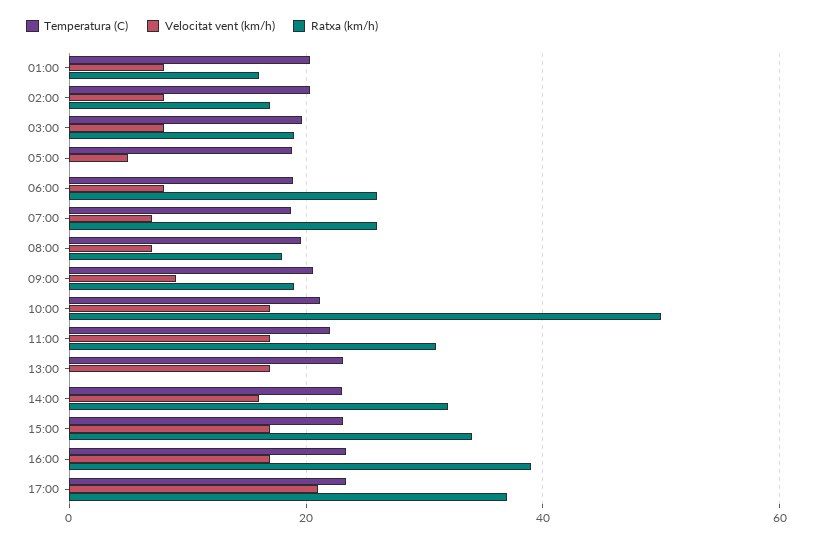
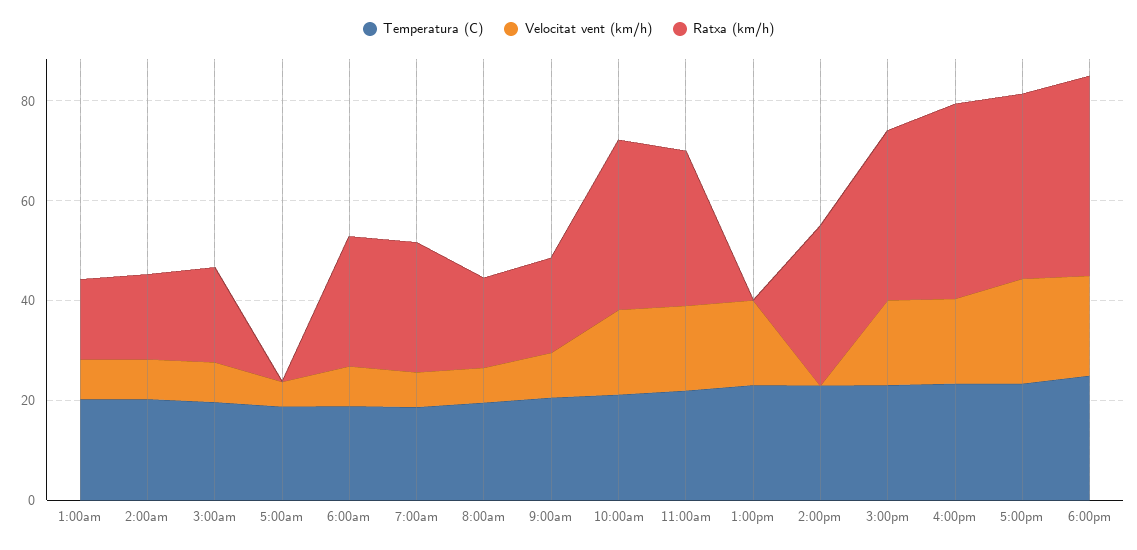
Ratxa (km/h), 10:00: 50 -> 35
Velocitat vent (km/h), 14:00: 16 -> 0
Temperatura (C), 6:00pm: none -> 25
Velocitat vent (km/h), 6:00pm: none -> 20
Ratxa (km/h), 6:00pm: none -> 40

